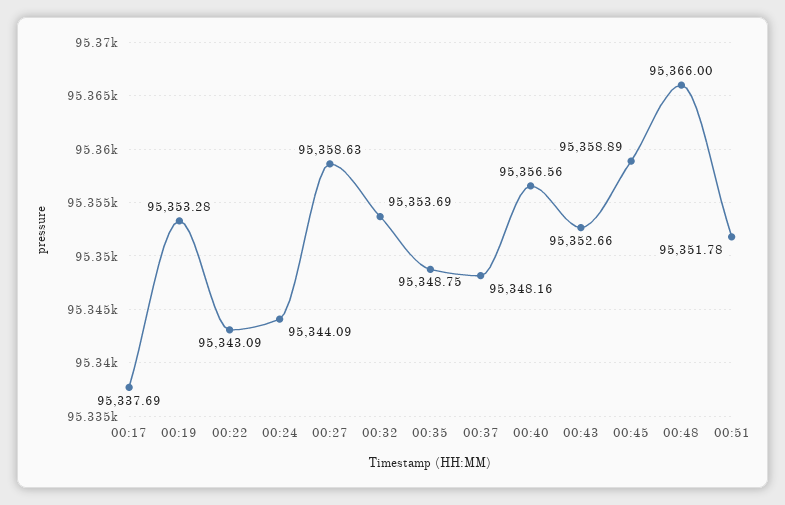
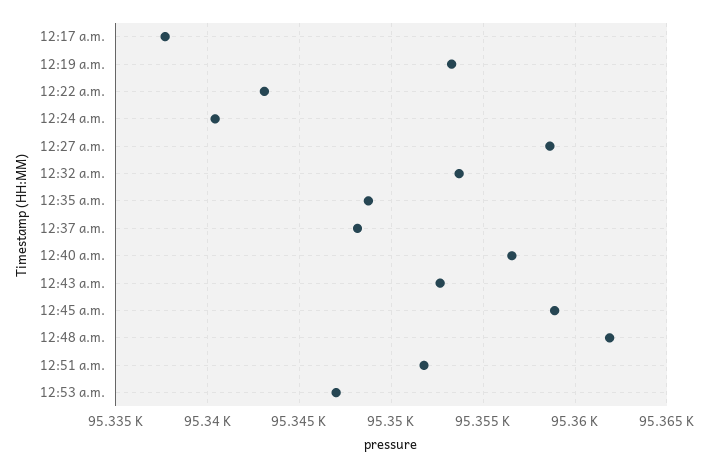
00:24: 95344.09 -> 95340.5
00:48: 95366 -> 95362
12:53 a.m.: none -> 95347

